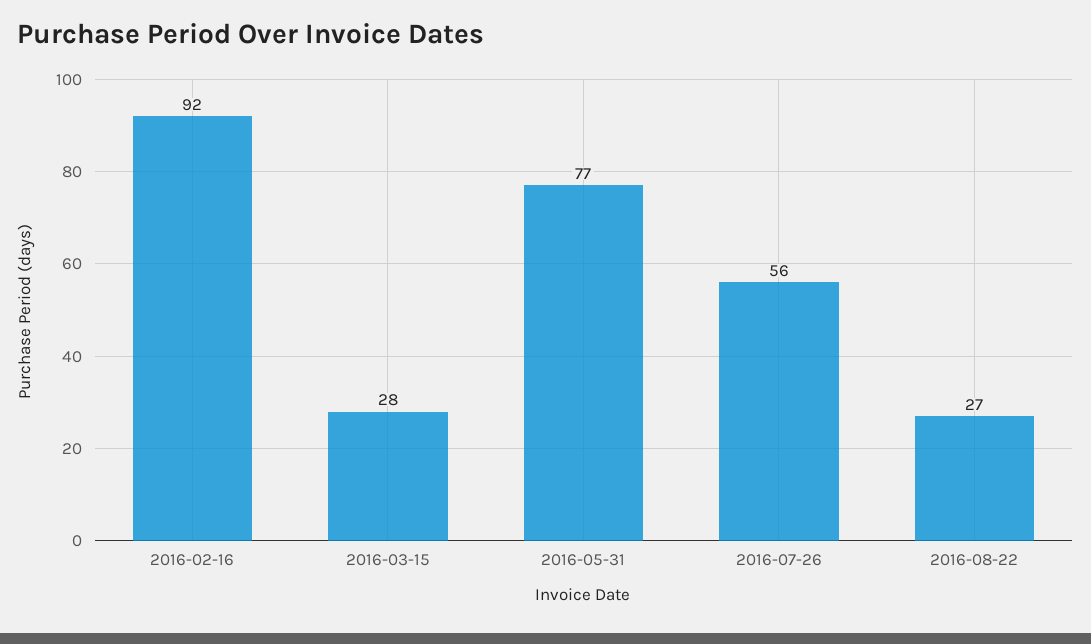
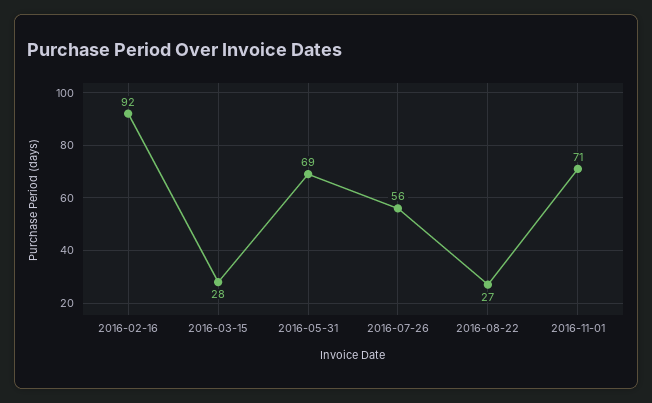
2016-05-31: 77 -> 69
2016-11-01: none -> 71

